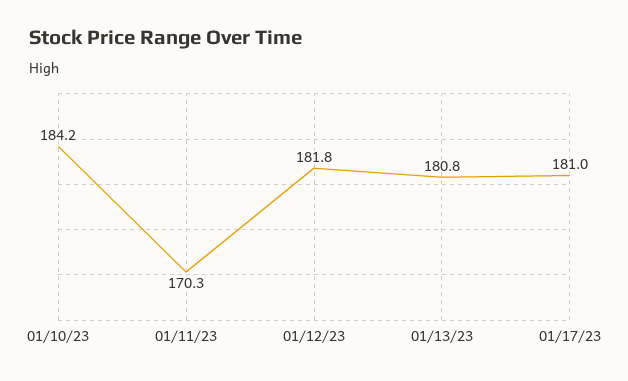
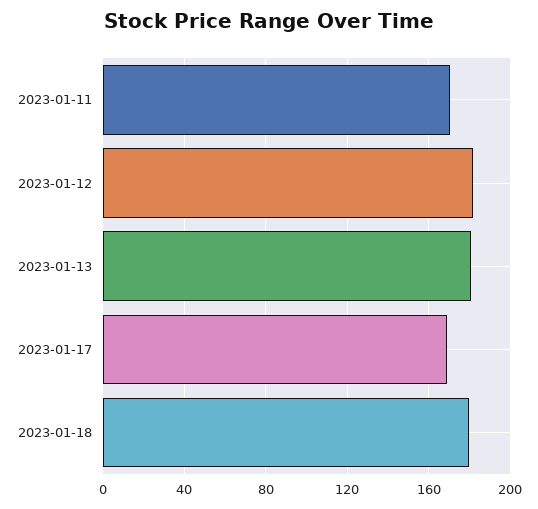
01/10/23: 184.2 -> none
01/17/23: 181 -> 170
2023-01-18: none -> 180

